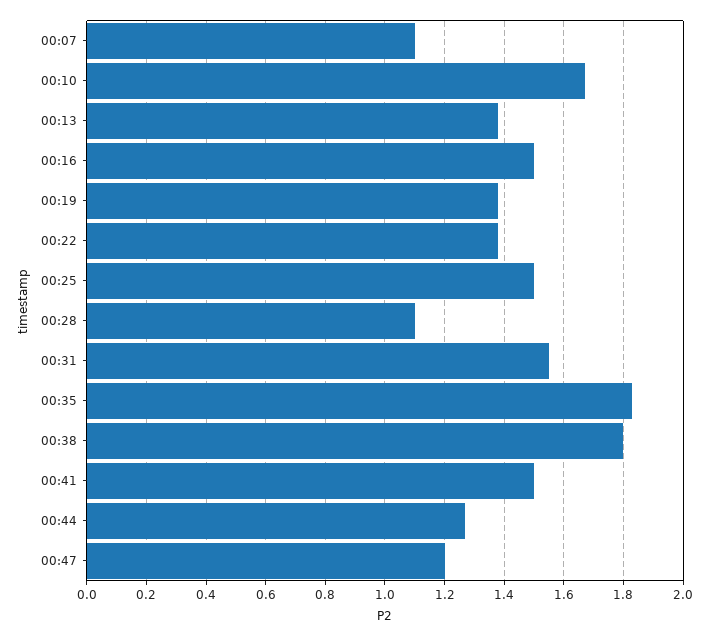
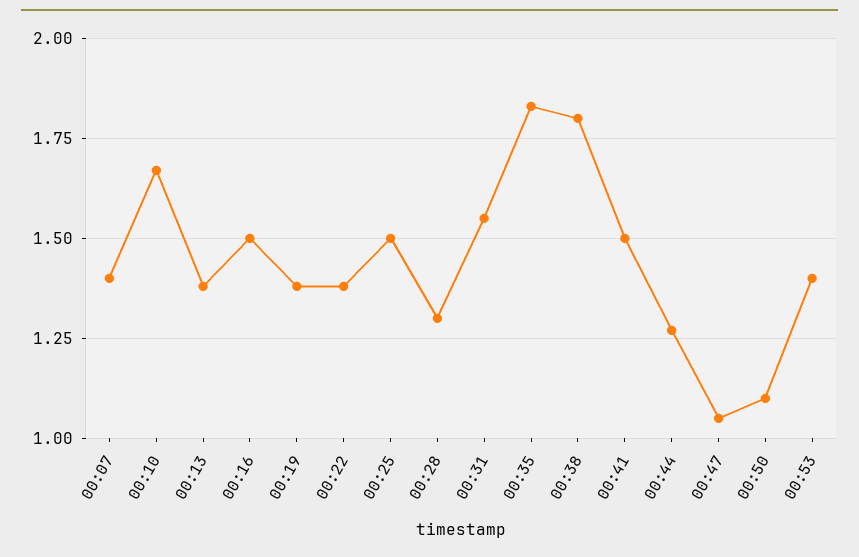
00:07: 1.1 -> 1.4
00:28: 1.1 -> 1.3
00:47: 1.2 -> 1.05
00:50: none -> 1.1
00:53: none -> 1.4

